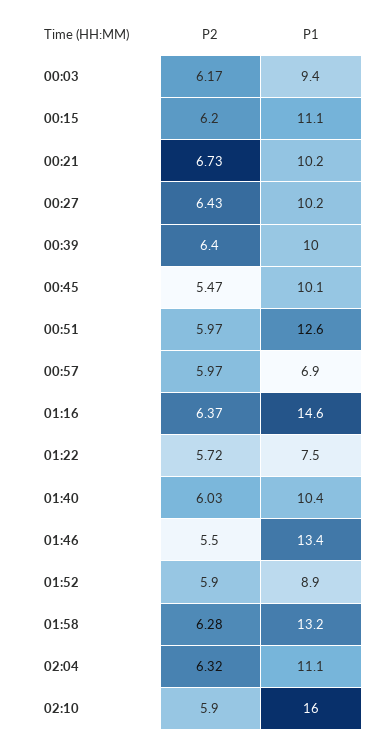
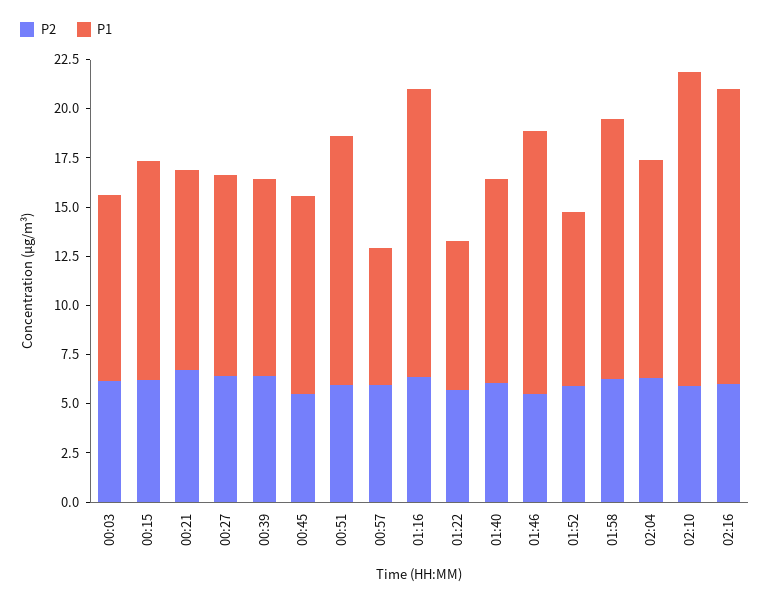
P2, 02:16: none -> 6
P1, 02:16: none -> 15

